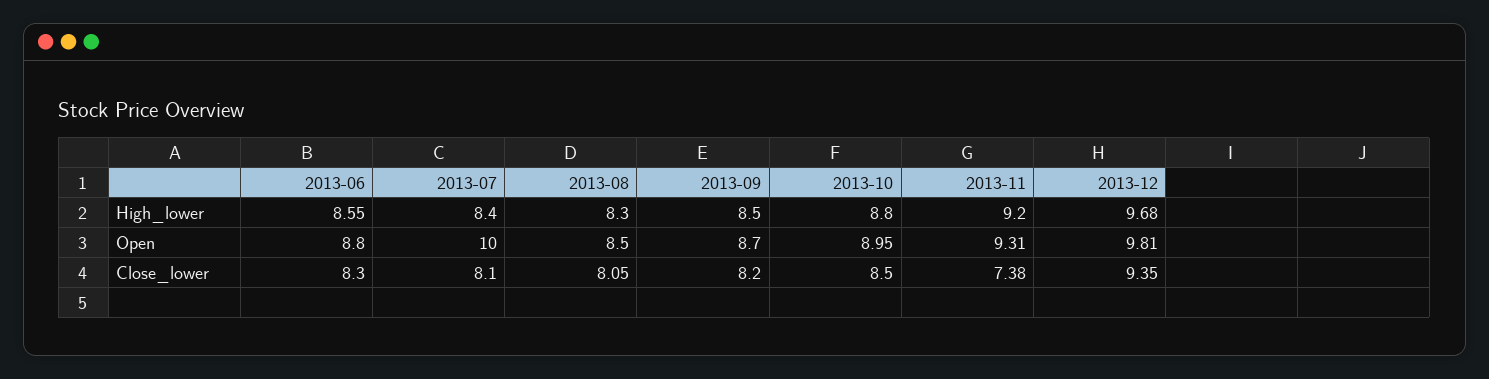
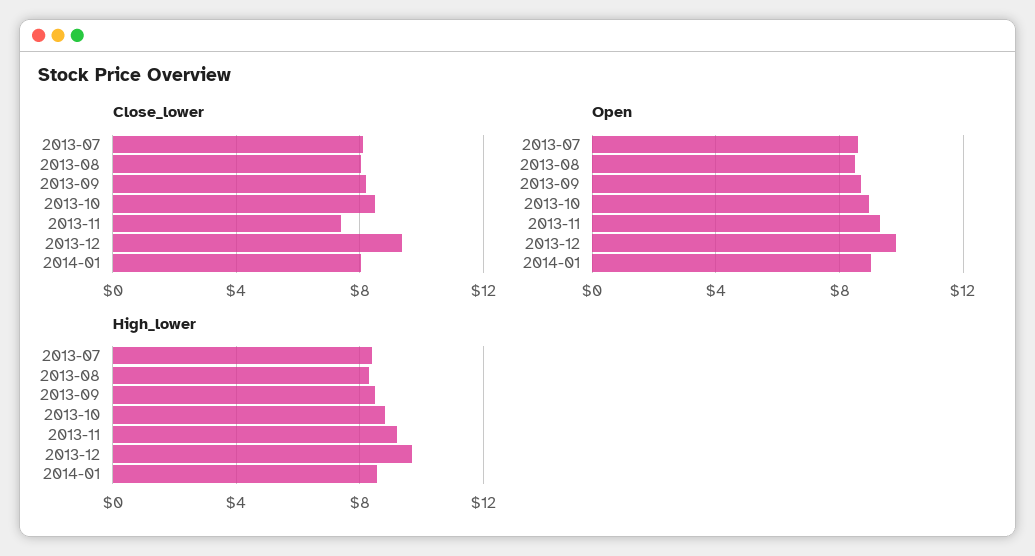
High_lower, 2013-06: 8.55 -> none
Open, 2013-06: 8.8 -> none
Open, 2013-07: 10 -> 8.5
Close_lower, 2013-06: 8.3 -> none
Close_lower, 2014-01: none -> 8
Open, 2014-01: none -> 9
High_lower, 2014-01: none -> 8.5

